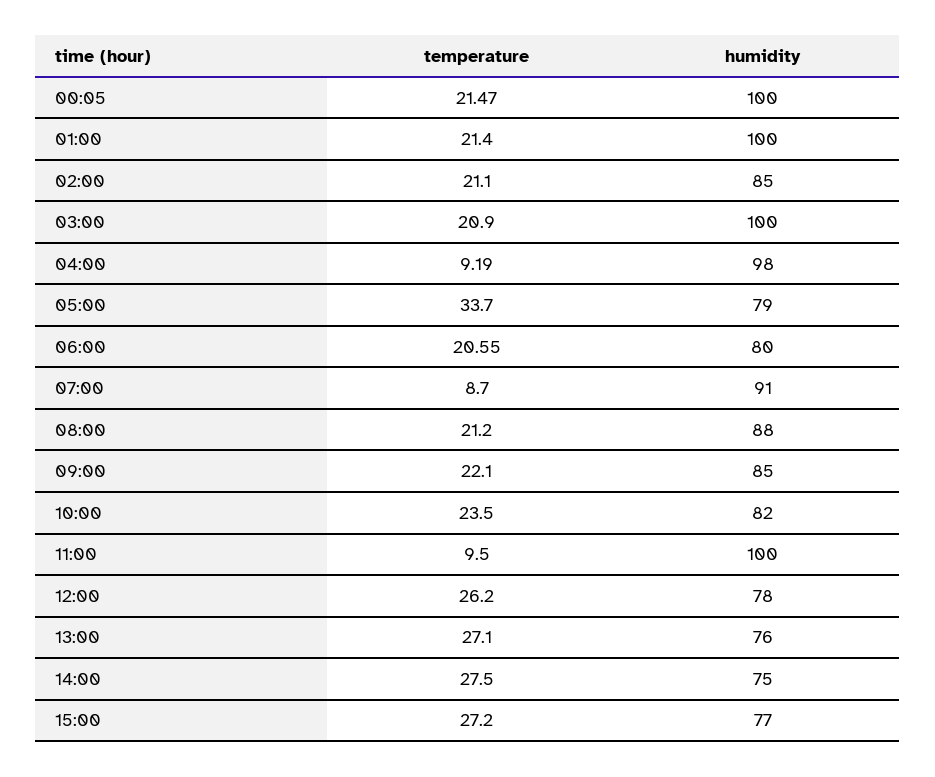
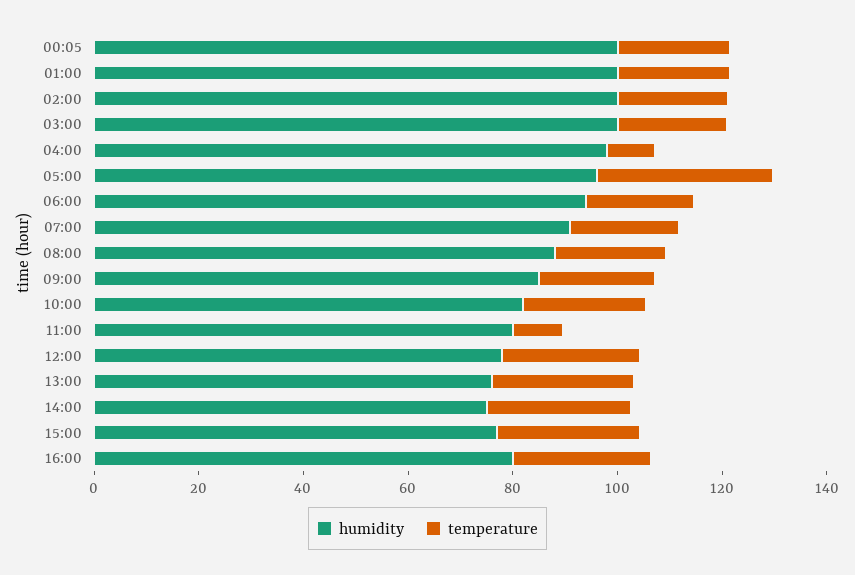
humidity, 02:00: 85 -> 100
humidity, 05:00: 79 -> 95
humidity, 06:00: 80 -> 95
temperature, 07:00: 8.7 -> 20
humidity, 11:00: 100 -> 80
humidity, 16:00: none -> 80
temperature, 16:00: none -> 25

